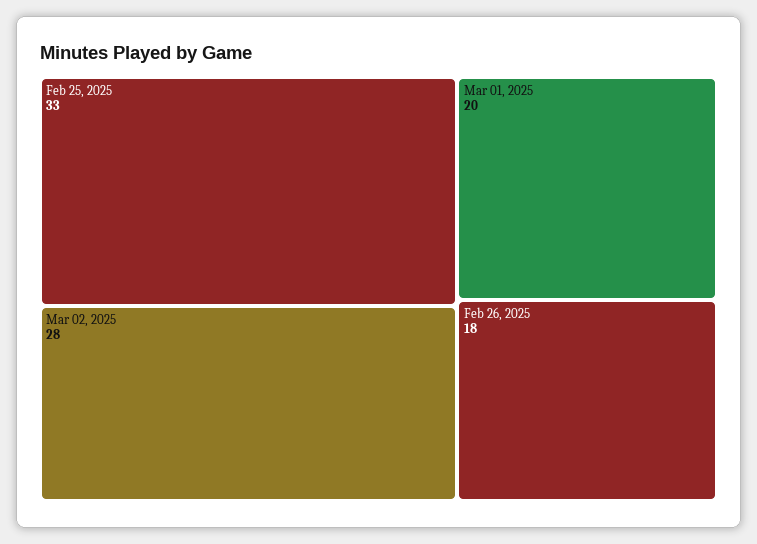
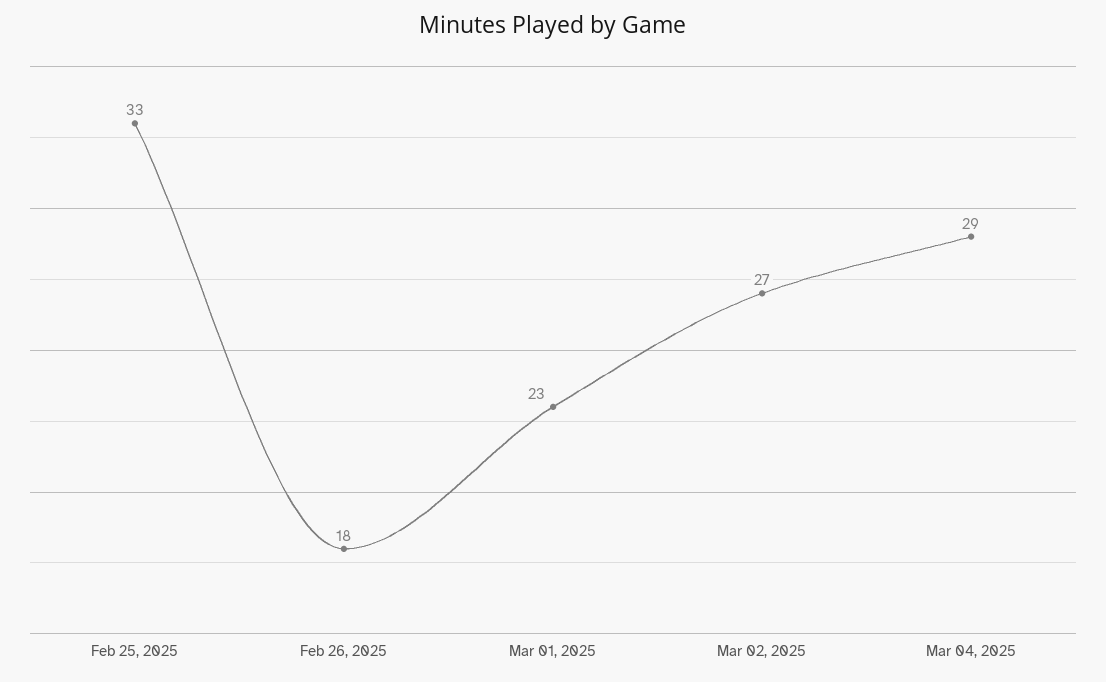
Mar 02, 2025: 28 -> 27
Mar 01, 2025: 20 -> 23
Mar 04, 2025: none -> 29

